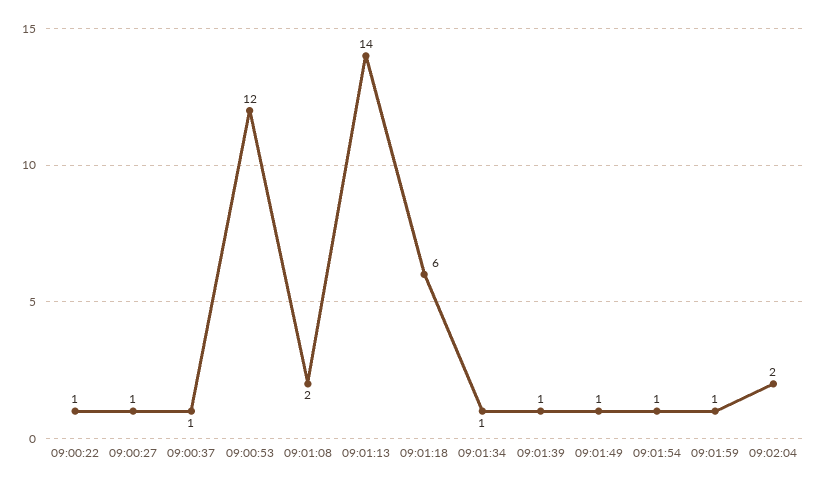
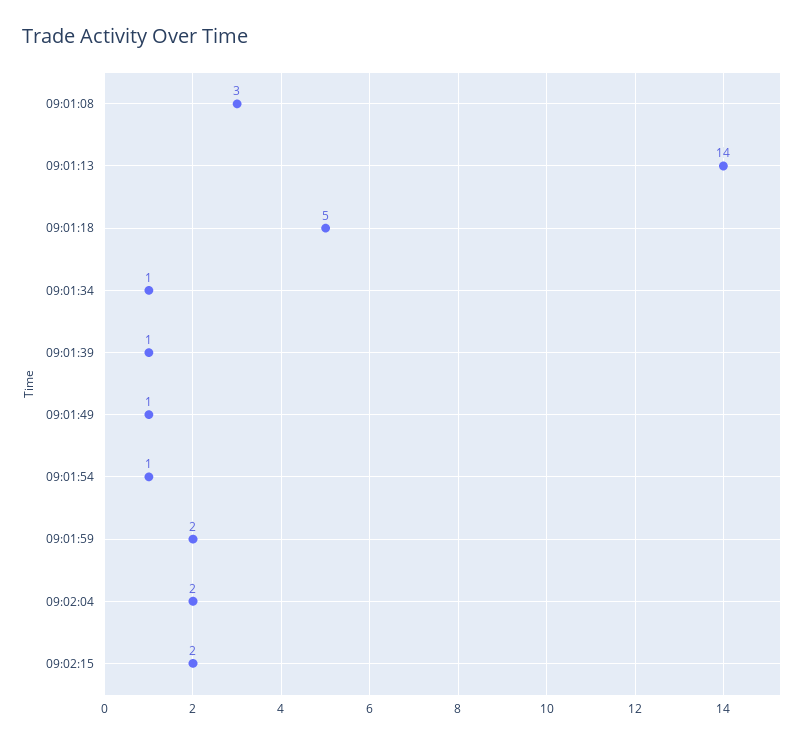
09:00:22: 1 -> none
09:00:27: 1 -> none
09:00:37: 1 -> none
09:00:53: 12 -> none
09:01:08: 2 -> 3
09:01:18: 6 -> 5
09:01:59: 1 -> 2
09:02:15: none -> 2

